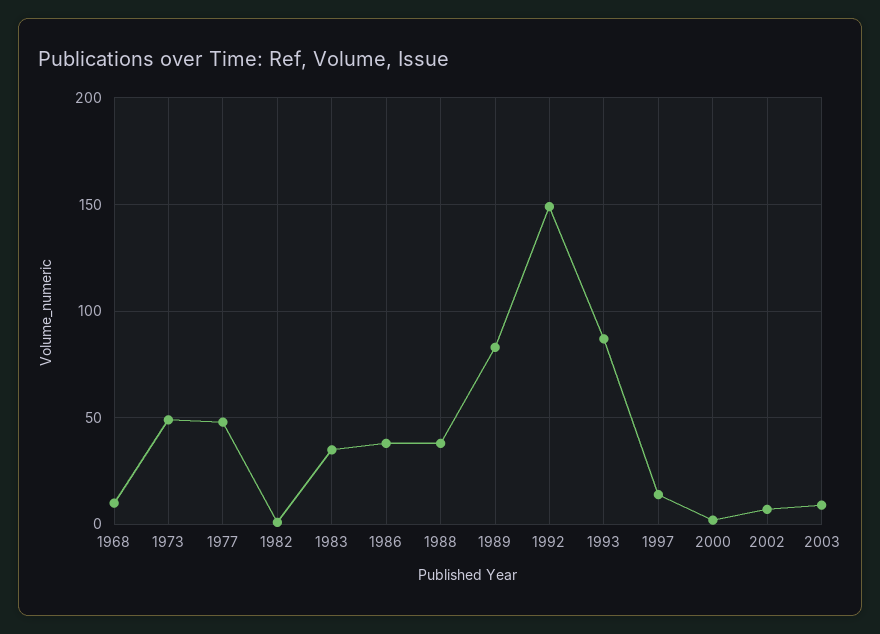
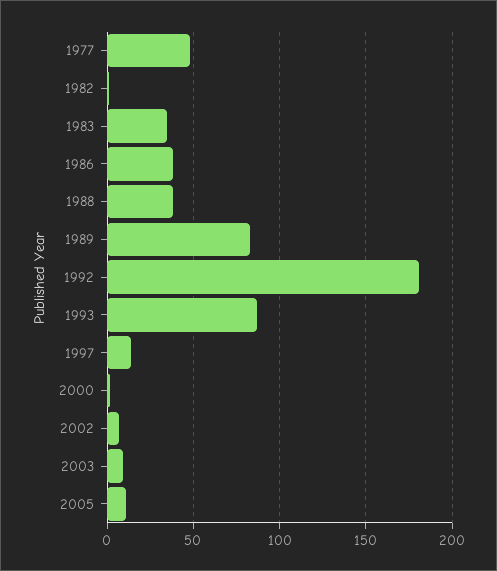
1968: 10 -> none
1973: 50 -> none
1992: 150 -> 180
2005: none -> 10

